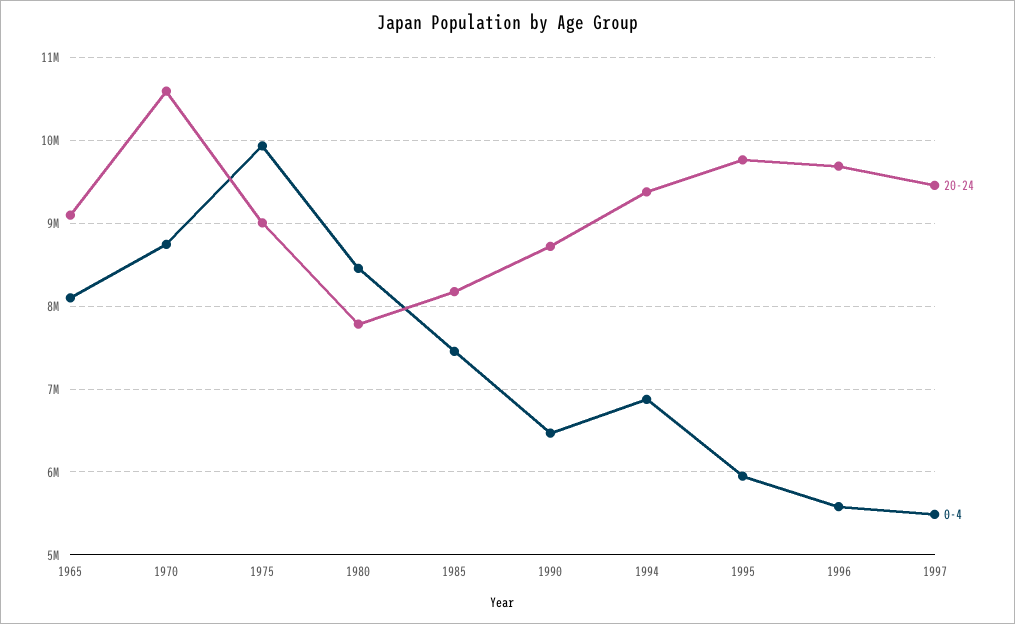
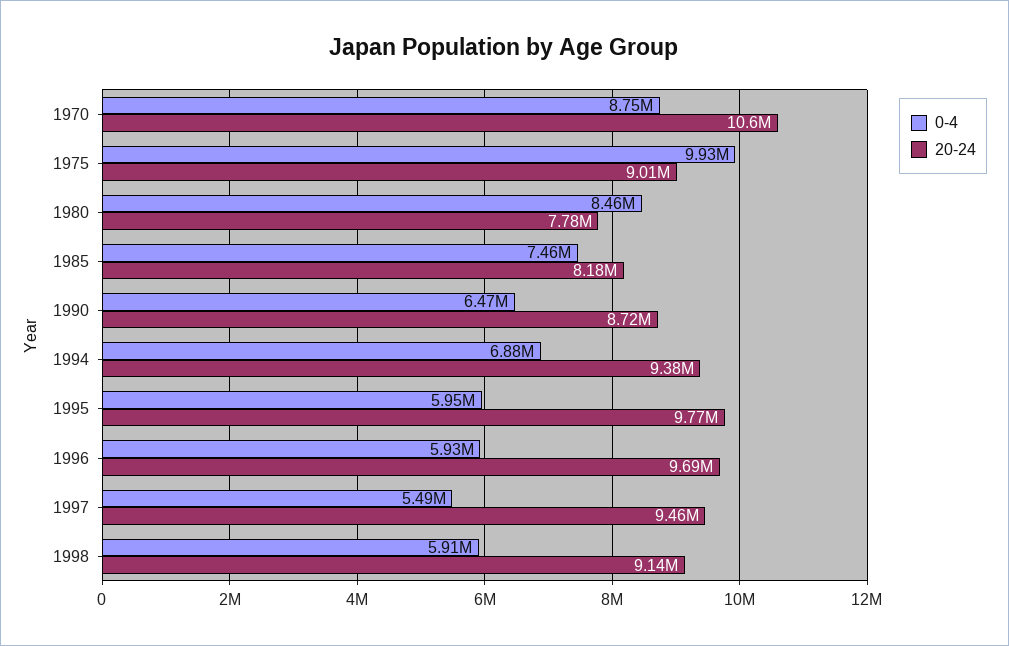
20-24, 1965: 9100000 -> none
0-4, 1965: 8100000 -> none
0-4, 1996: 5600000 -> 5930000
0-4, 1998: none -> 5910000
20-24, 1998: none -> 9140000

